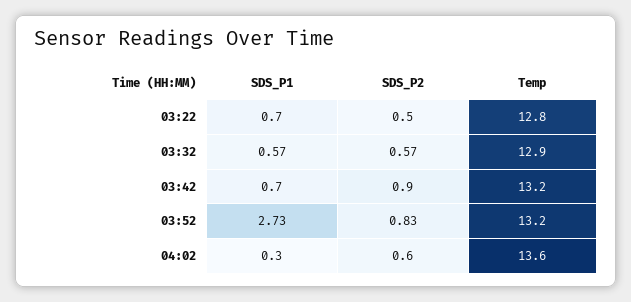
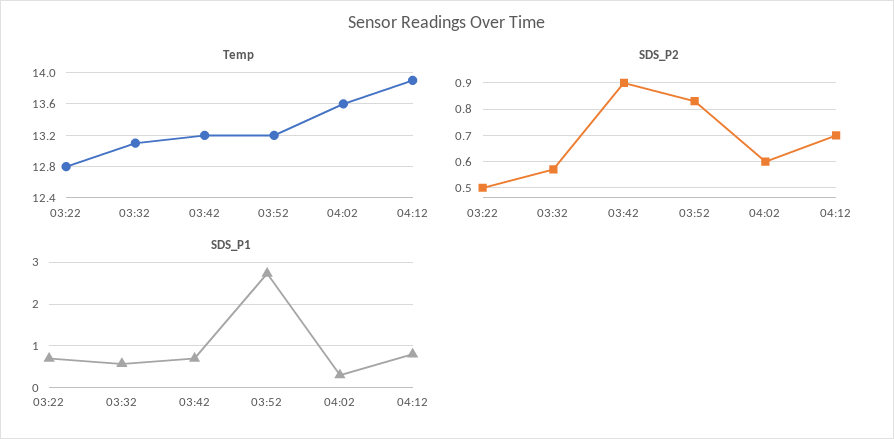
Temp, 03:32: 12.9 -> 13.1
Temp, 04:12: none -> 13.9
SDS_P2, 04:12: none -> 0.7
SDS_P1, 04:12: none -> 0.8

